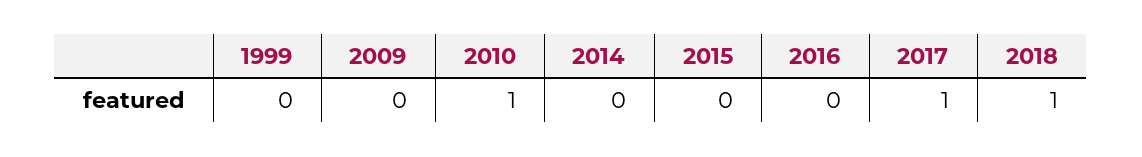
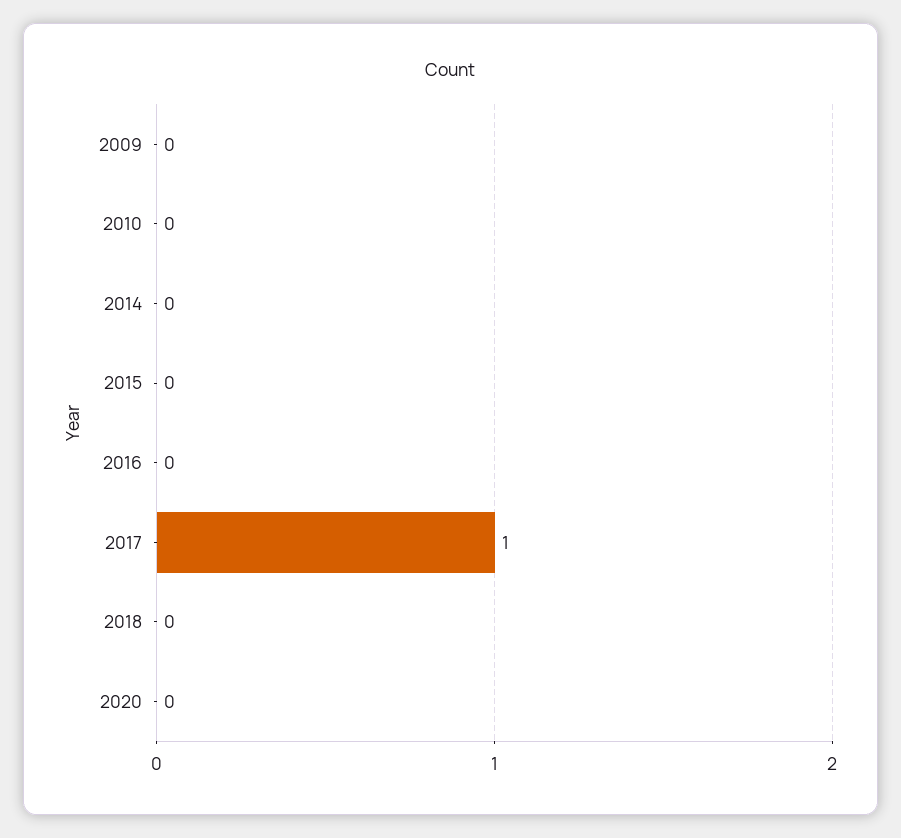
1999: 0 -> none
2010: 1 -> 0
2018: 1 -> 0
2020: none -> 0

